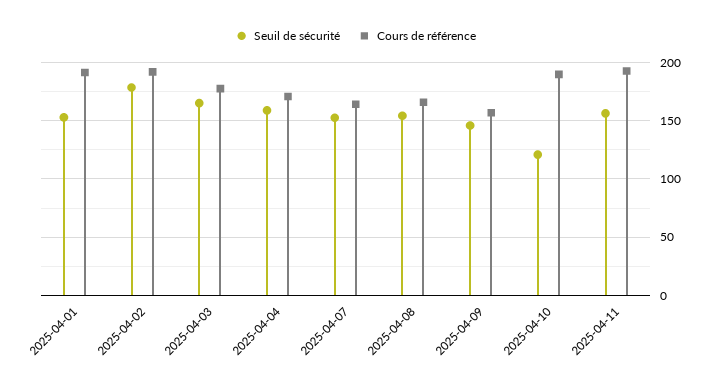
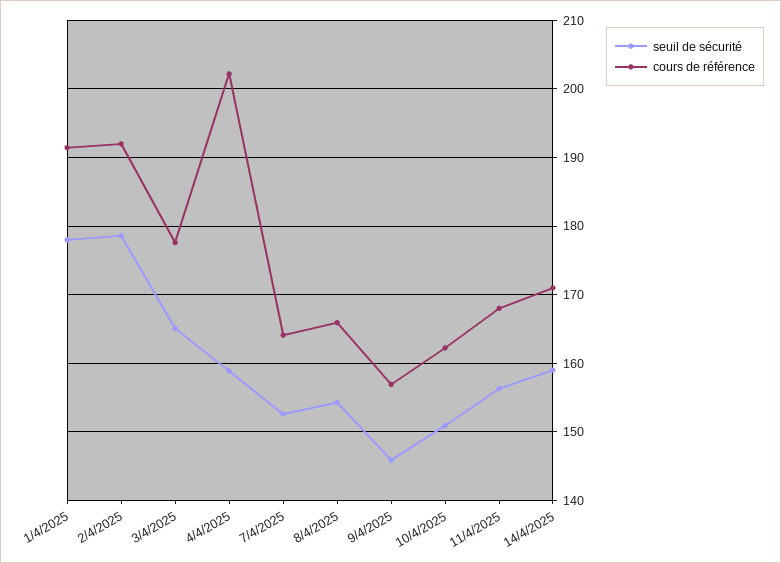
Seuil de sécurité, 2025-04-01: 150 -> 178
Cours de référence, 2025-04-04: 170 -> 202
Seuil de sécurité, 2025-04-10: 120 -> 151
Cours de référence, 2025-04-10: 190 -> 162
Cours de référence, 2025-04-11: 190 -> 168
Seuil de sécurité, 14/4/2025: none -> 159
Cours de référence, 14/4/2025: none -> 171

